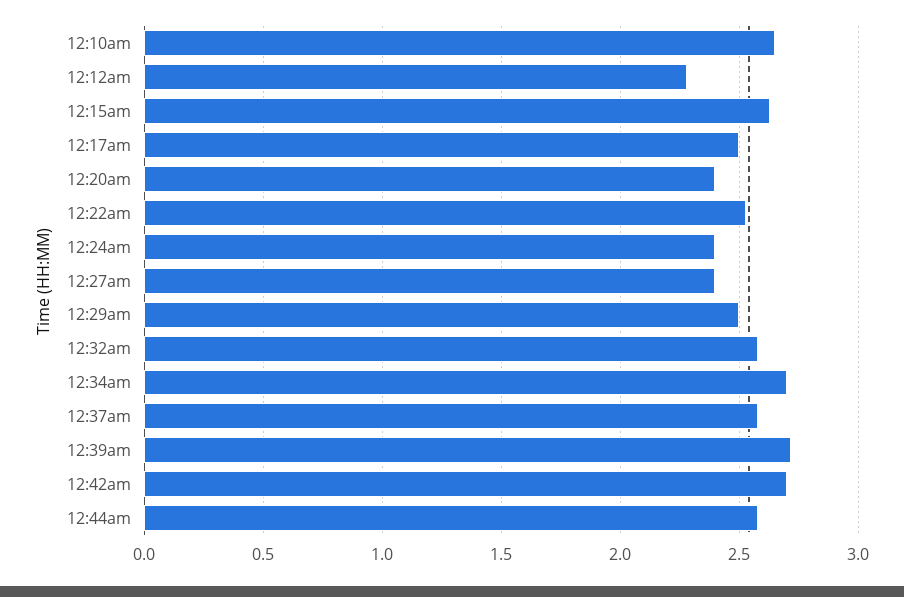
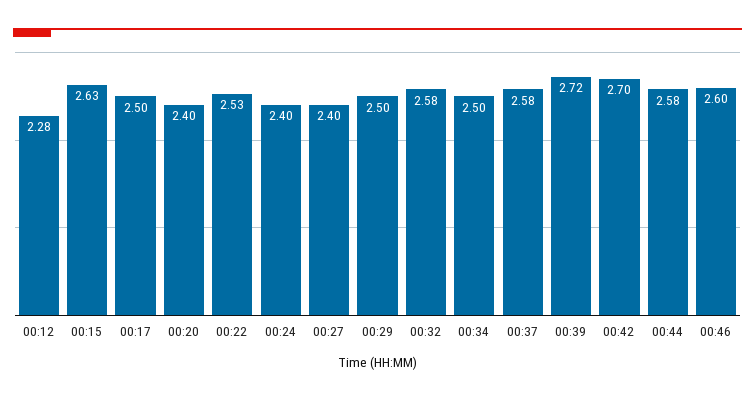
12:10am: 2.65 -> none
12:34am: 2.7 -> 2.5
00:46: none -> 2.6

